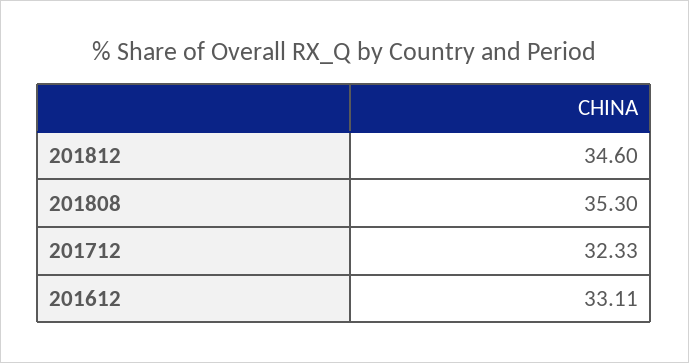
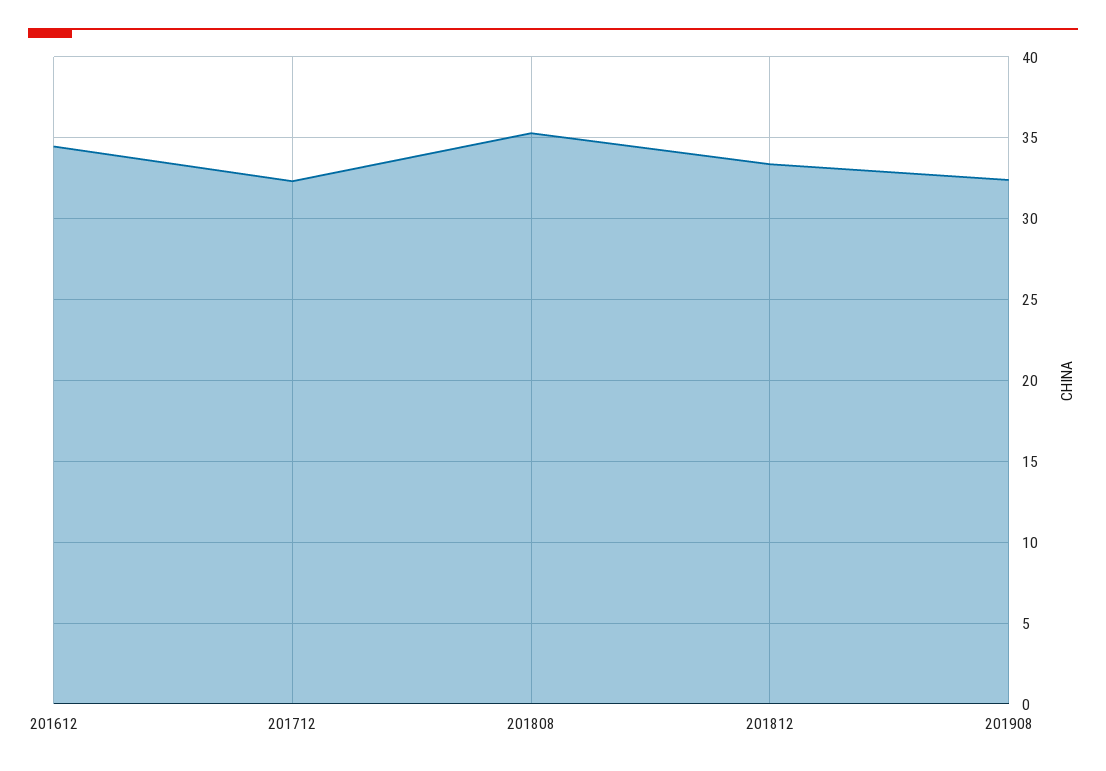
201812: 34.6 -> 33.5
201612: 33.11 -> 34.5
201908: none -> 32.5

